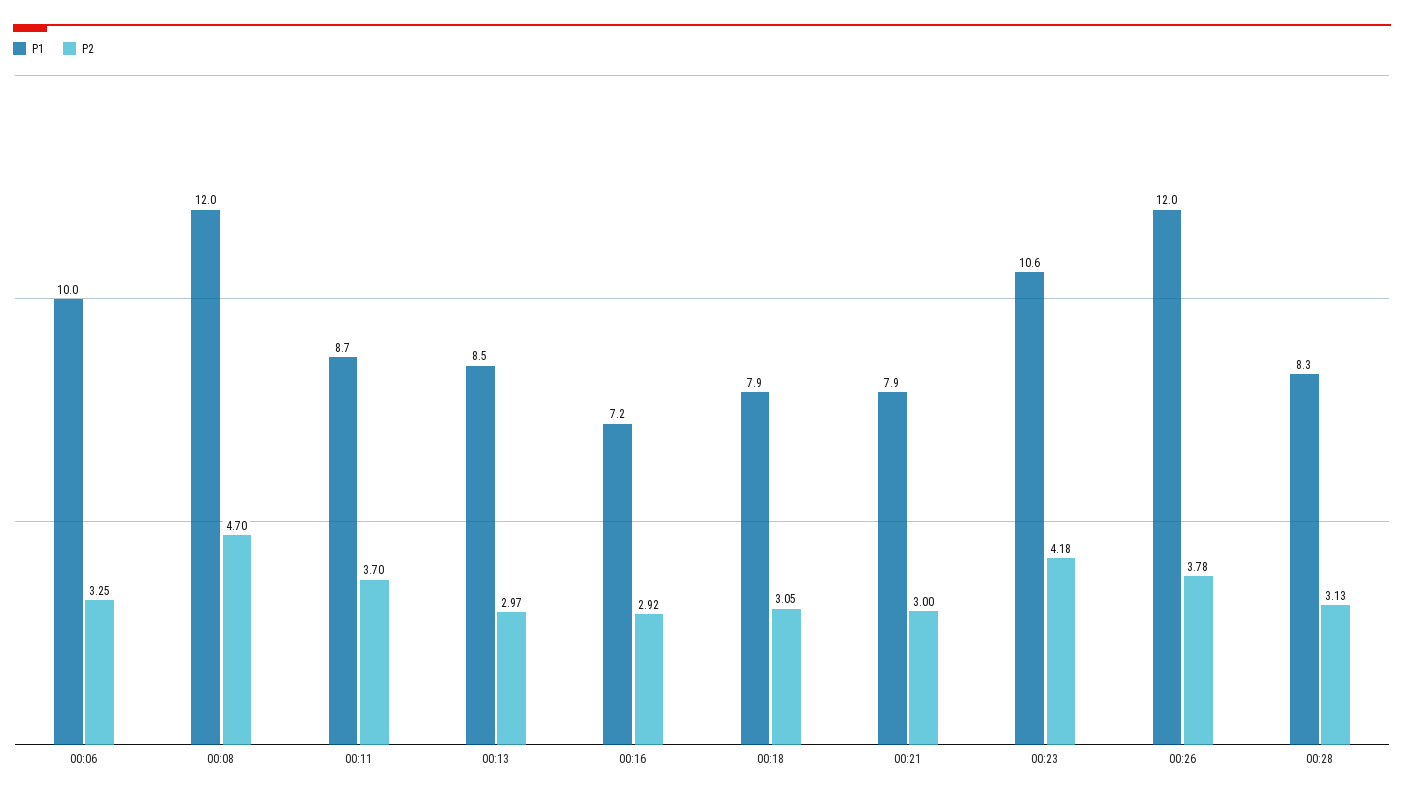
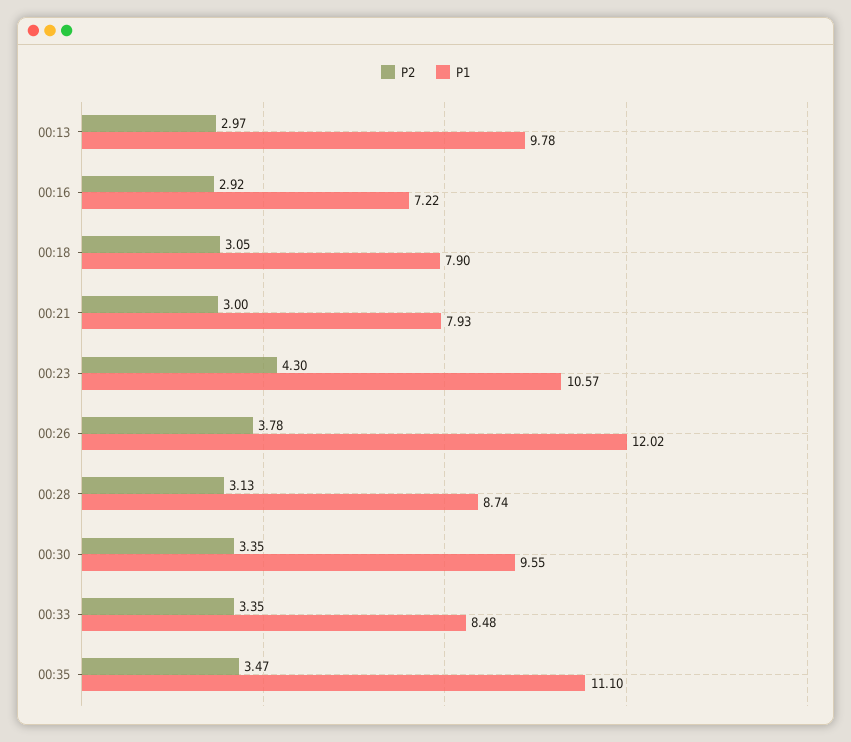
P1, 00:06: 10 -> none
P2, 00:06: 3.25 -> none
P1, 00:08: 12 -> none
P2, 00:08: 4.7 -> none
P1, 00:11: 8.7 -> none
P2, 00:11: 3.7 -> none
P1, 00:13: 8.5 -> 9.78
P2, 00:23: 4.18 -> 4.3
P1, 00:28: 8.3 -> 8.74
P2, 00:30: none -> 3.35
P1, 00:30: none -> 9.55
P2, 00:33: none -> 3.35
P1, 00:33: none -> 8.48
P2, 00:35: none -> 3.47
P1, 00:35: none -> 11.1

